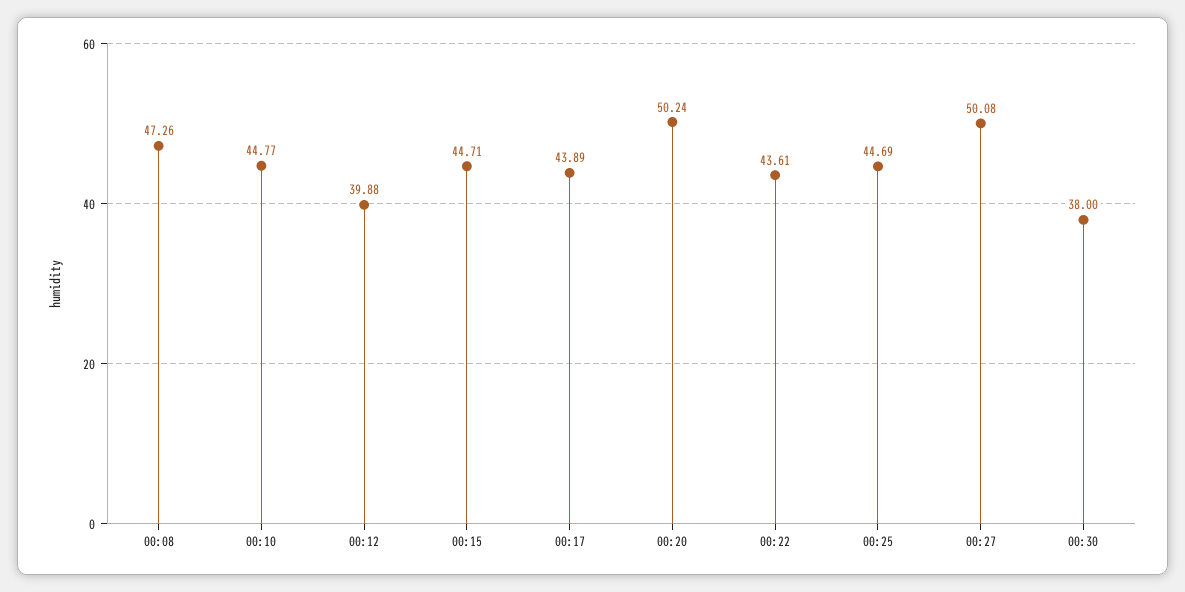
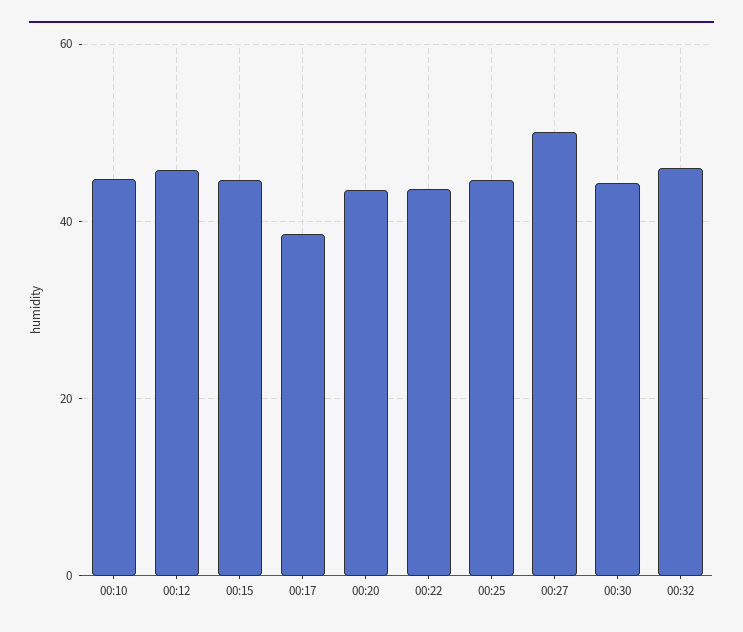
00:08: 47.26 -> none
00:12: 39.88 -> 46
00:17: 43.89 -> 38
00:20: 50.24 -> 44
00:30: 38 -> 44
00:32: none -> 46

